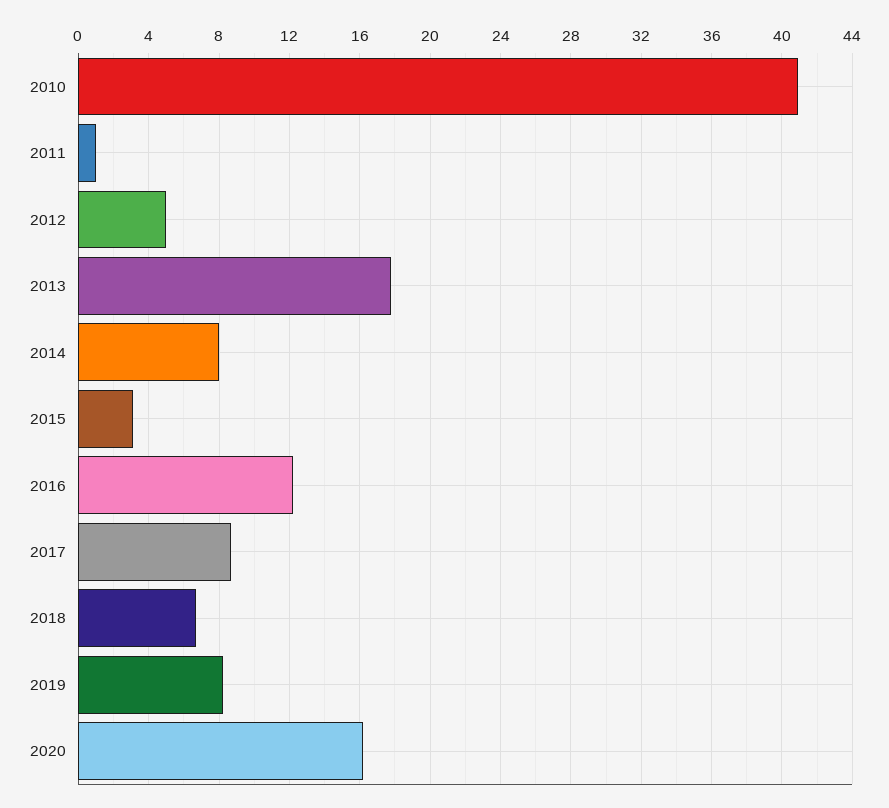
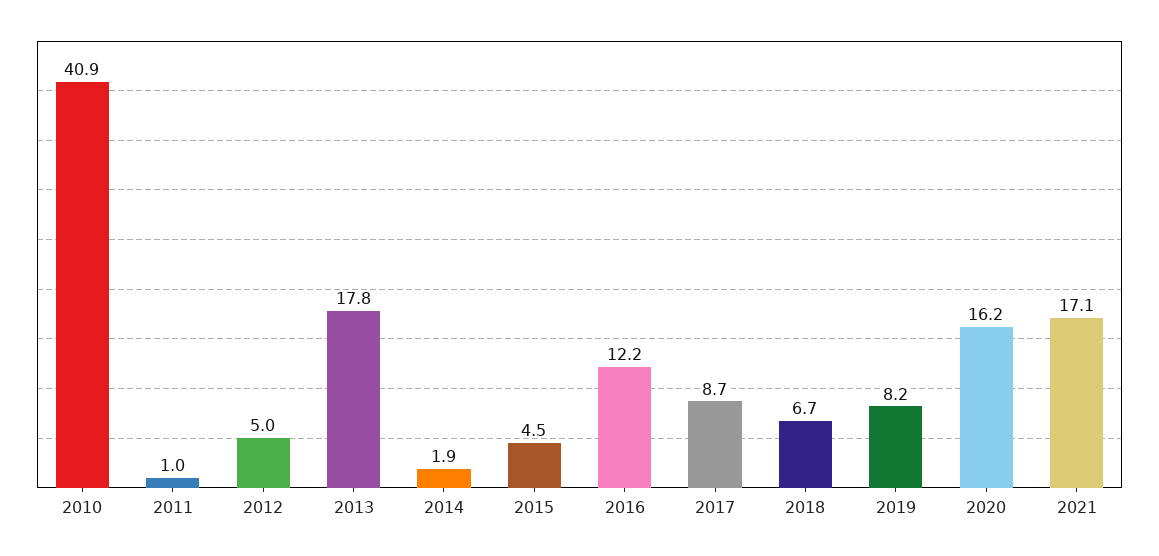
2014: 8 -> 1.9
2015: 3 -> 4.5
2021: none -> 17.1

